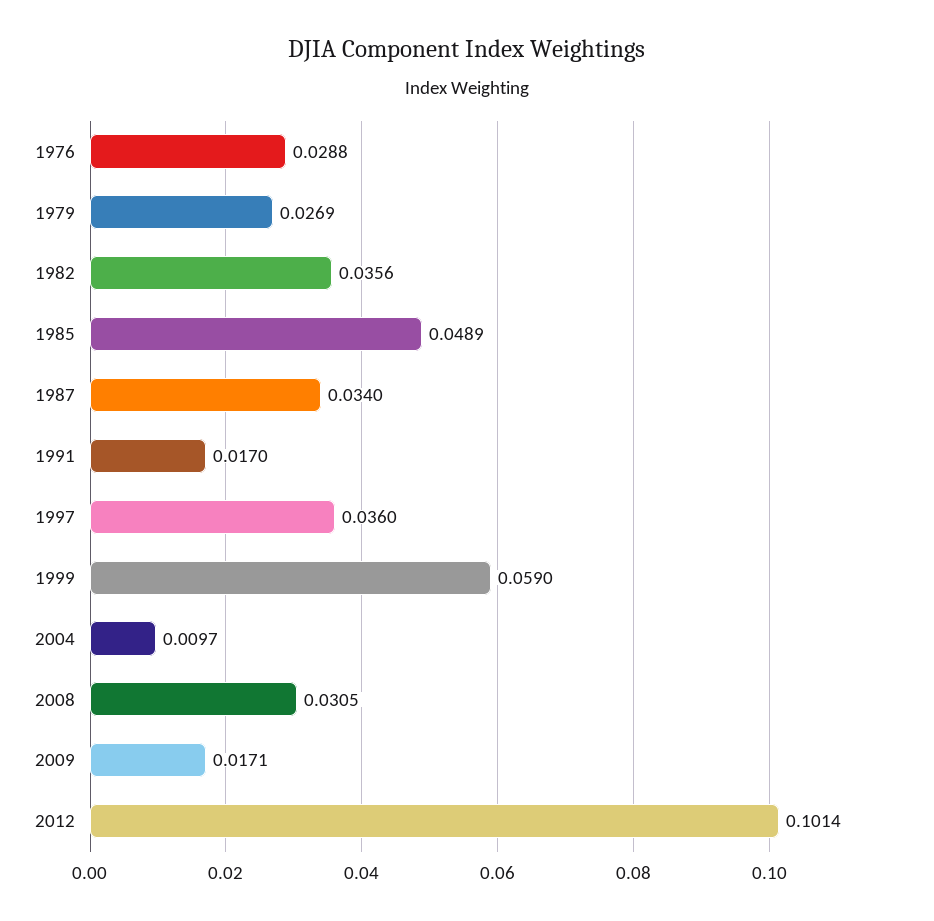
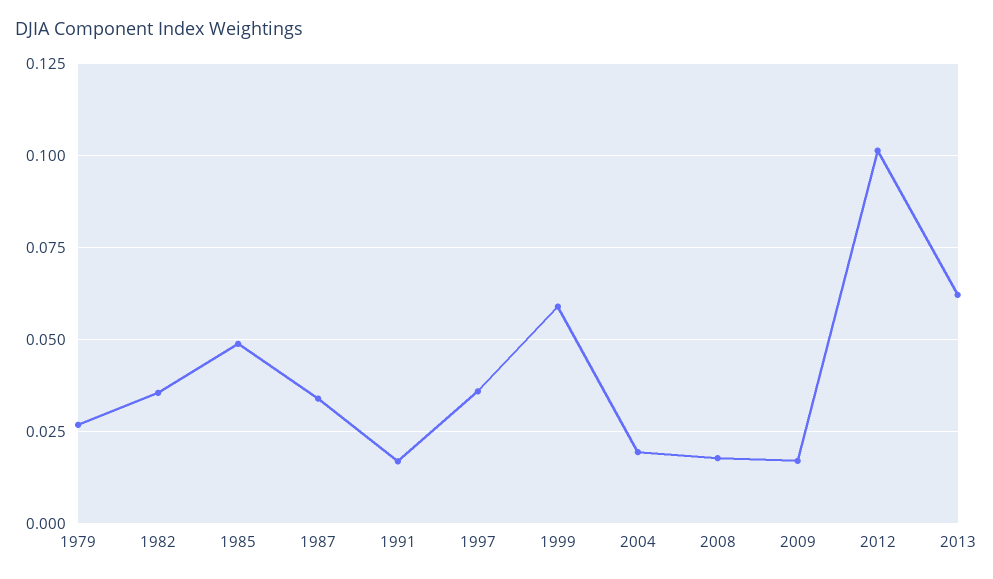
1976: 0.0288 -> none
2004: 0.0097 -> 0.02
2008: 0.0305 -> 0.0175
2013: none -> 0.0625

